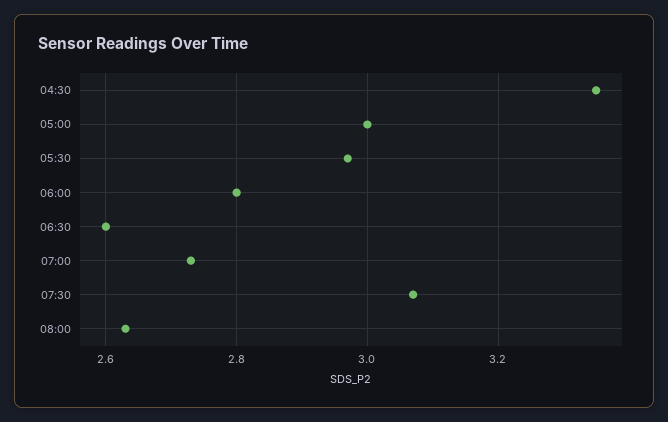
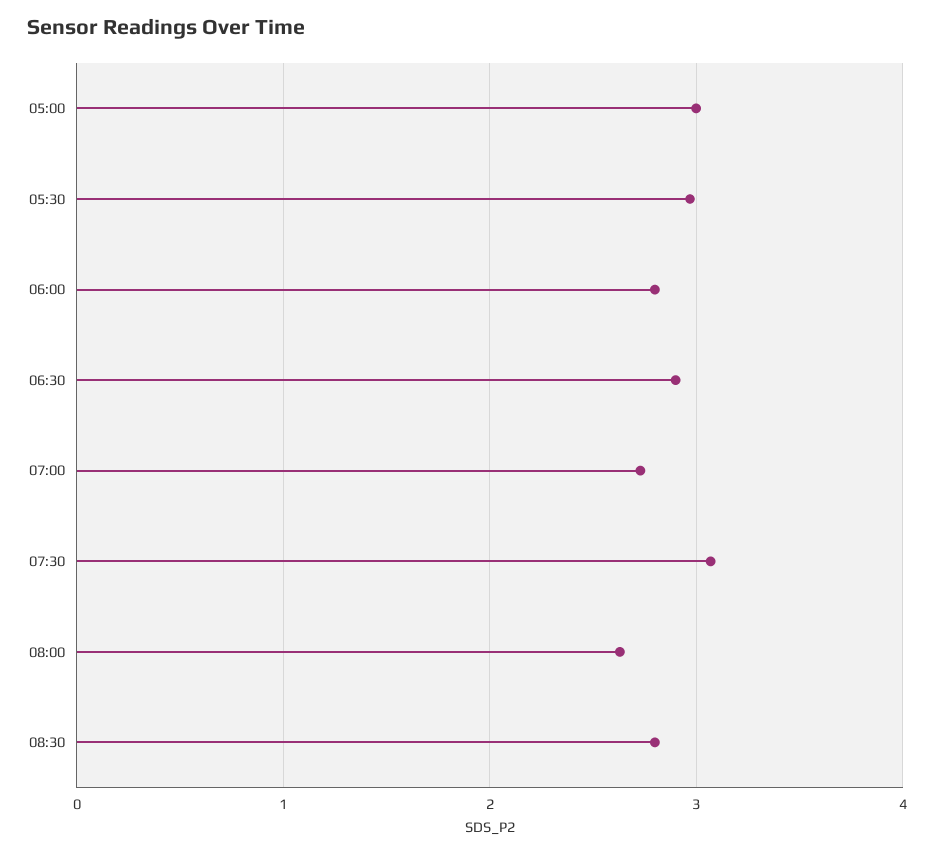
04:30: 3.35 -> none
06:30: 2.6 -> 2.9
08:30: none -> 2.8

